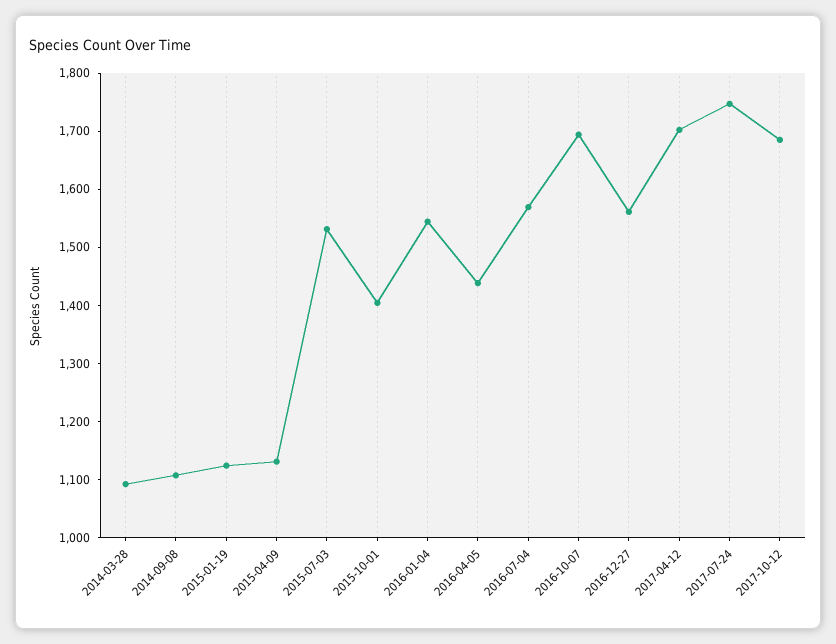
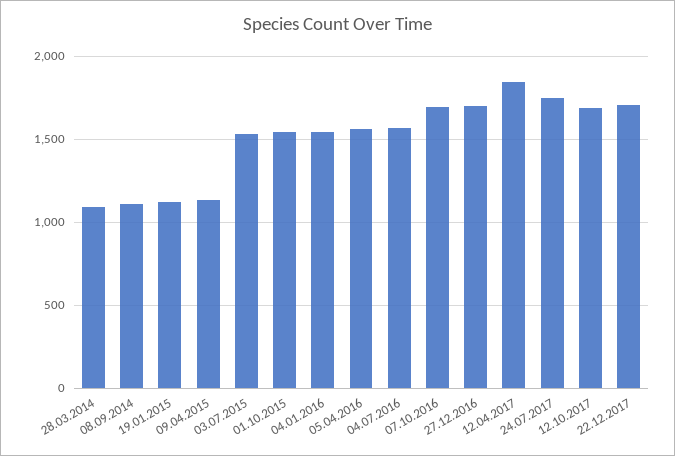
2015-10-01: 1400 -> 1550
2016-04-05: 1440 -> 1550
2016-12-27: 1560 -> 1700
2017-04-12: 1700 -> 1850
22.12.2017: none -> 1700

